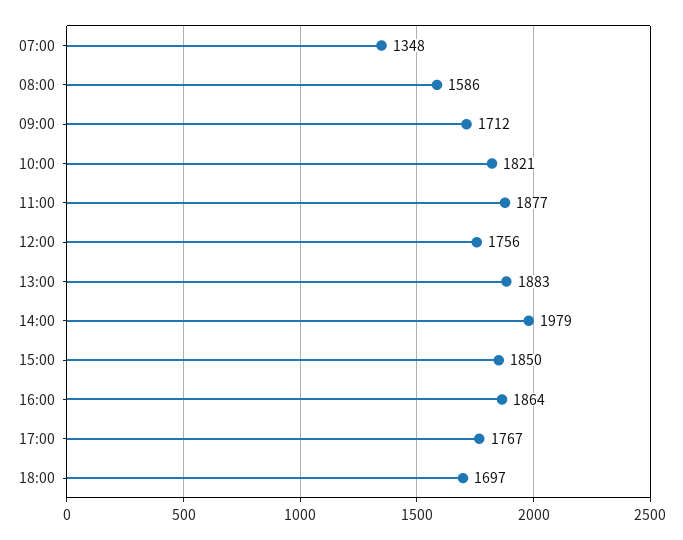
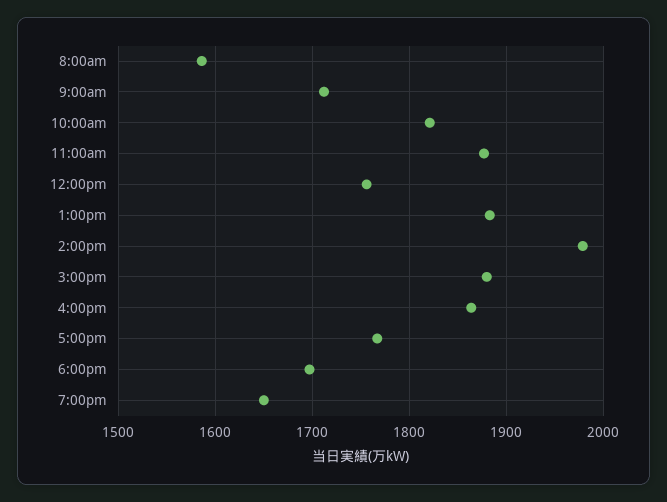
07:00: 1348 -> none
15:00: 1850 -> 1880
7:00pm: none -> 1650

